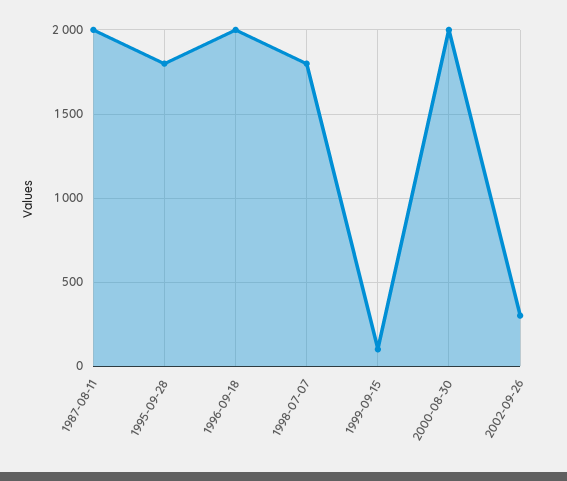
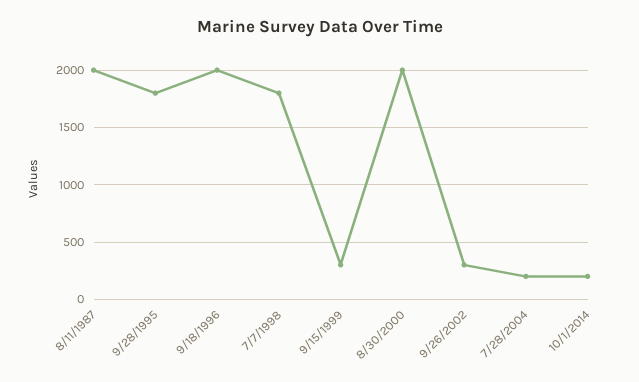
1999-09-15: 100 -> 300
7/28/2004: none -> 200
10/1/2014: none -> 200

